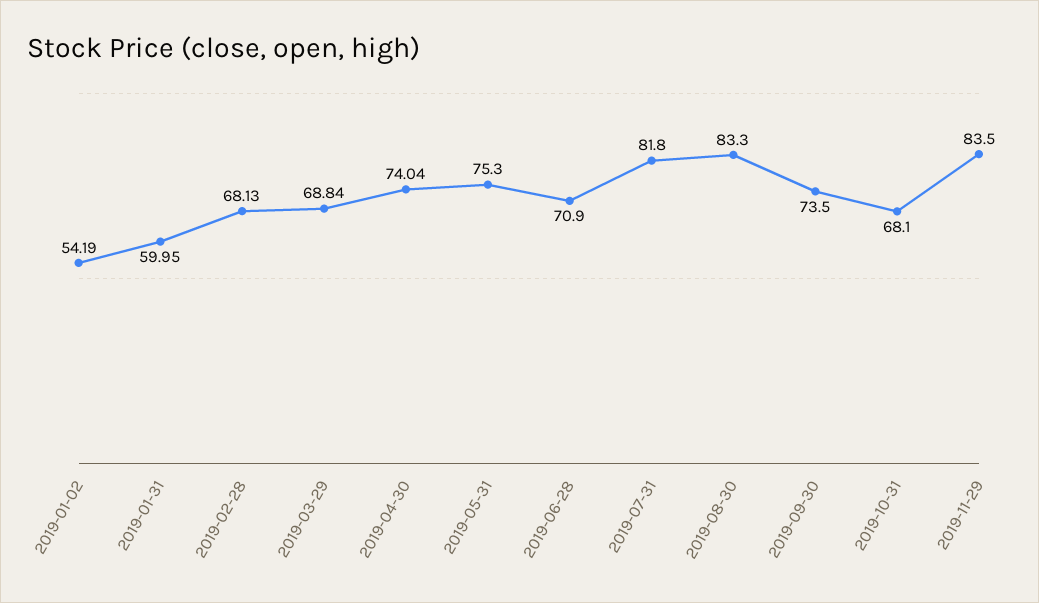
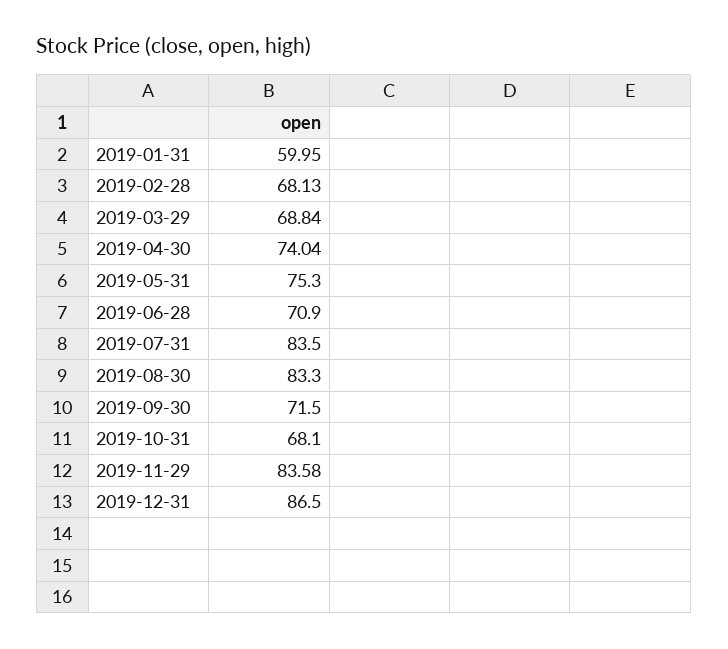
2019-01-02: 54.19 -> none
2019-07-31: 81.8 -> 83.5
2019-09-30: 73.5 -> 71.5
2019-11-29: 83.5 -> 83.58
2019-12-31: none -> 86.5

